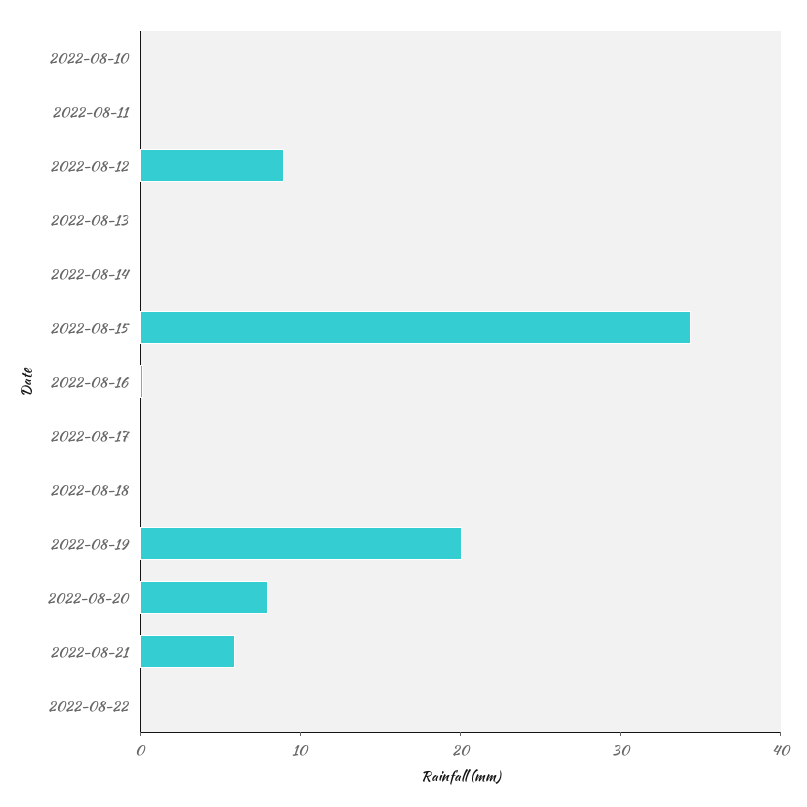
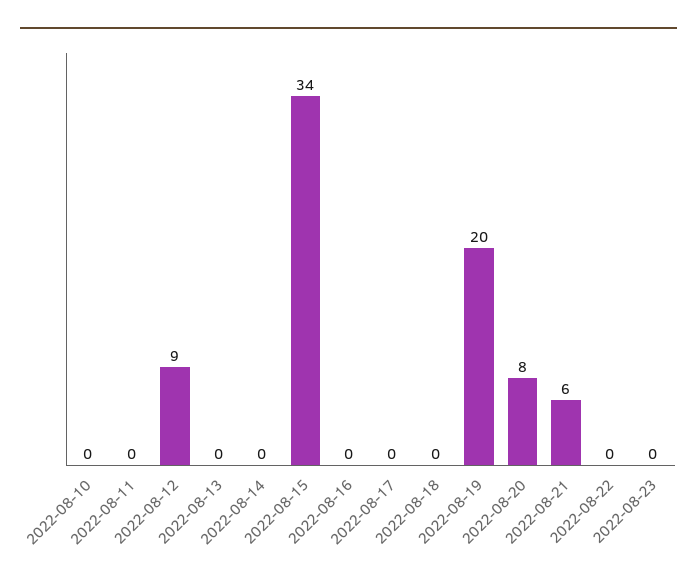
2022-08-23: none -> 0

